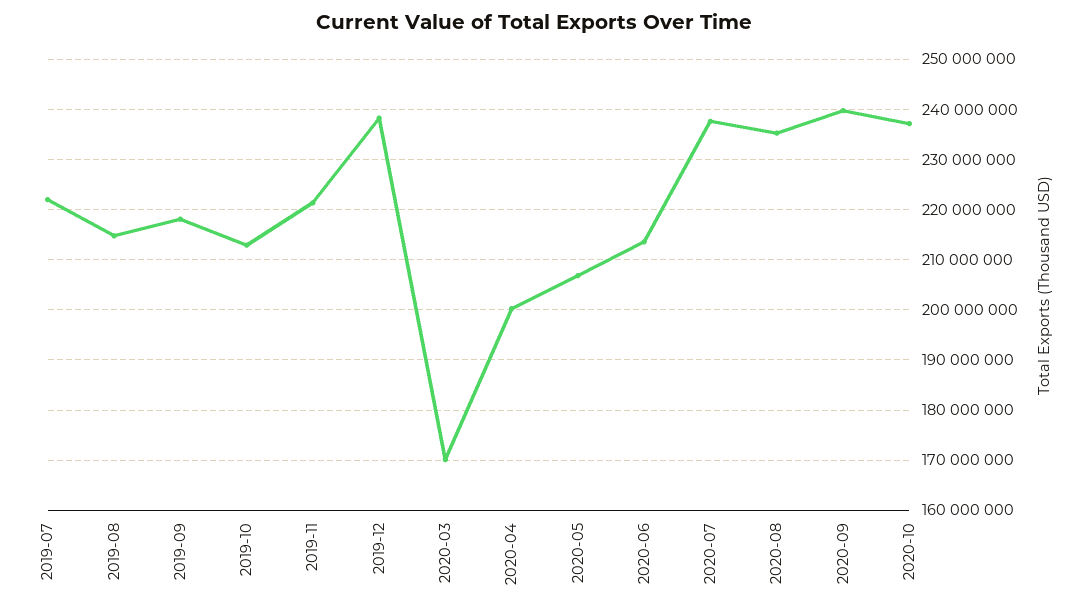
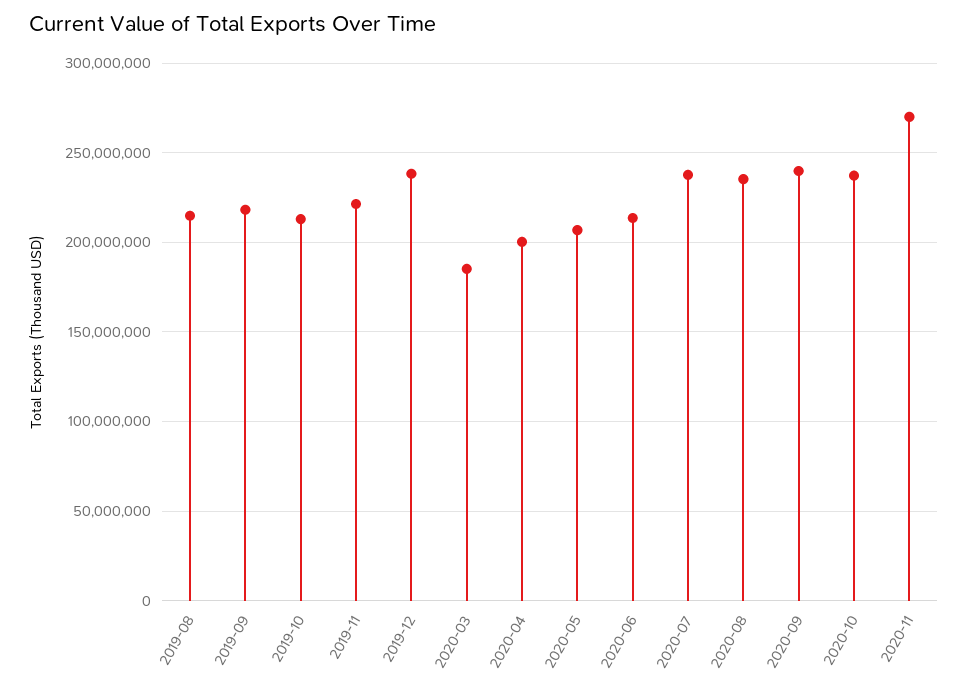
2019-07: 222000000 -> none
2020-03: 170000000 -> 185000000
2020-11: none -> 270000000

